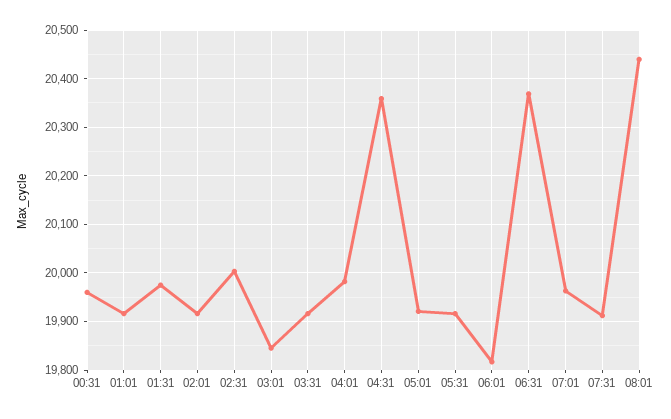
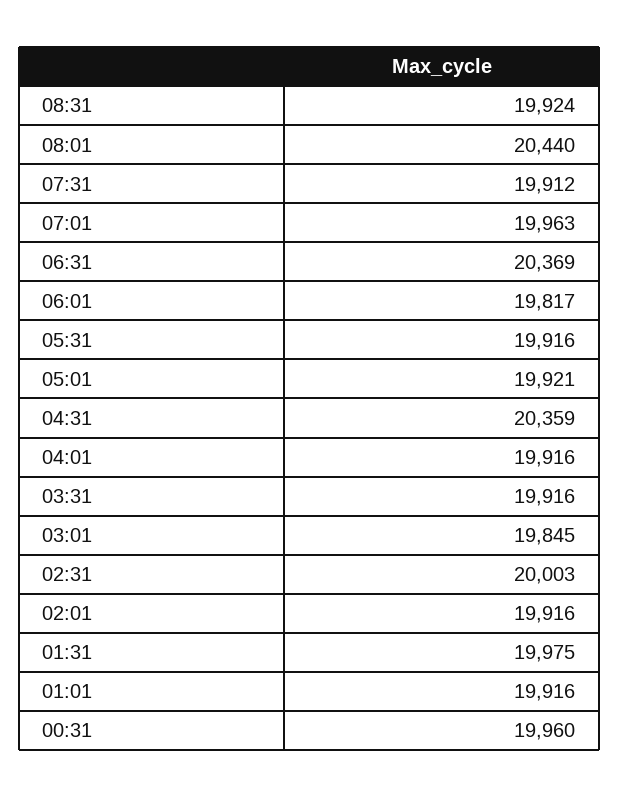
04:01: 19980 -> 19916
08:31: none -> 19924

